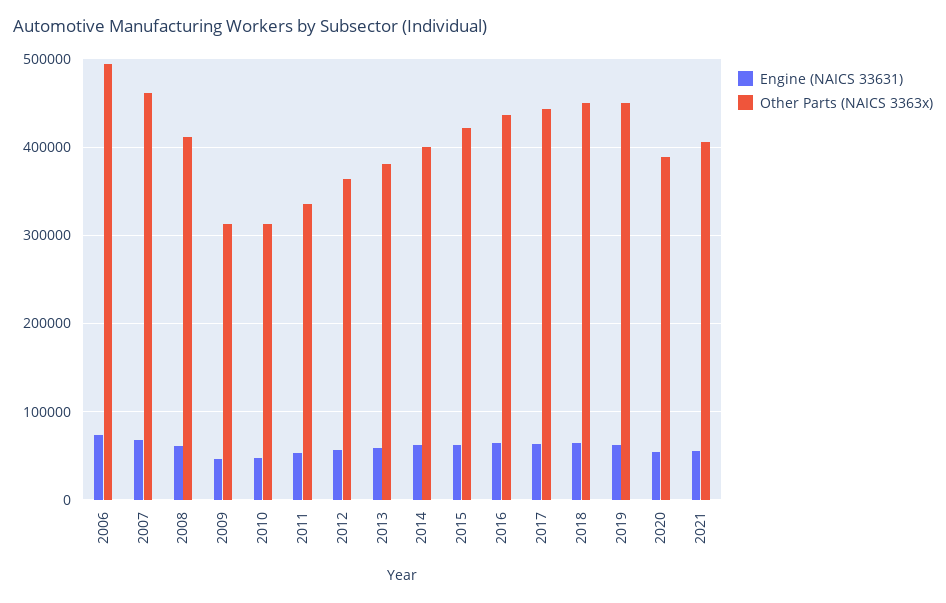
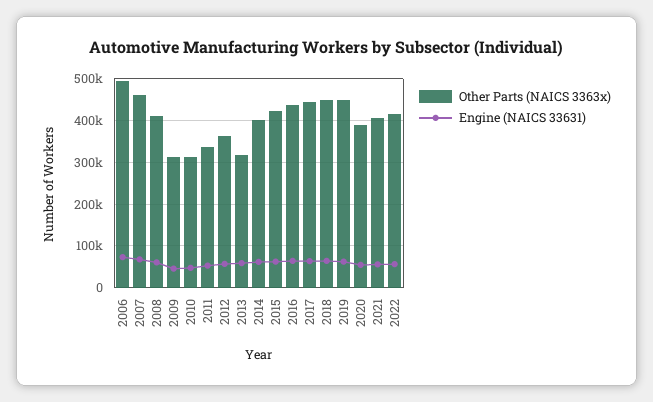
Other Parts (NAICS 3363x), 2013: 380000 -> 320000
Other Parts (NAICS 3363x), 2022: none -> 420000
Engine (NAICS 33631), 2022: none -> 60000

